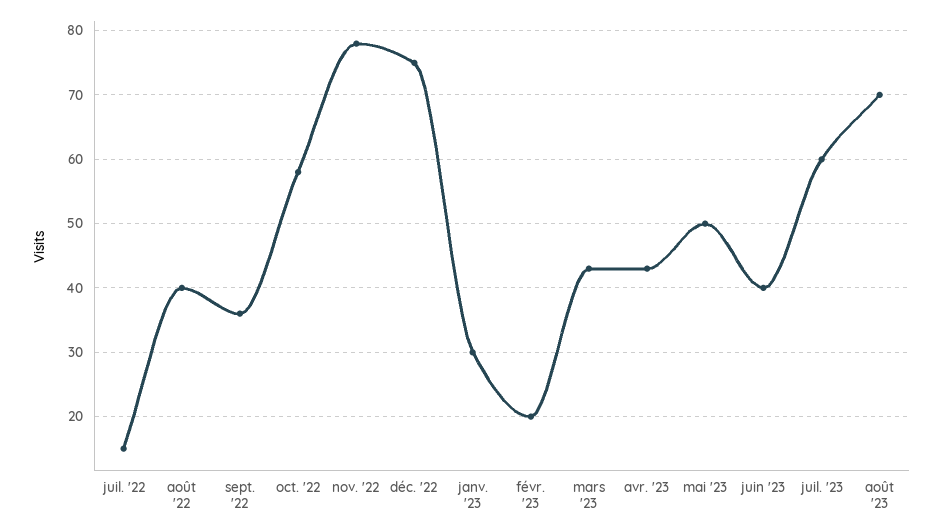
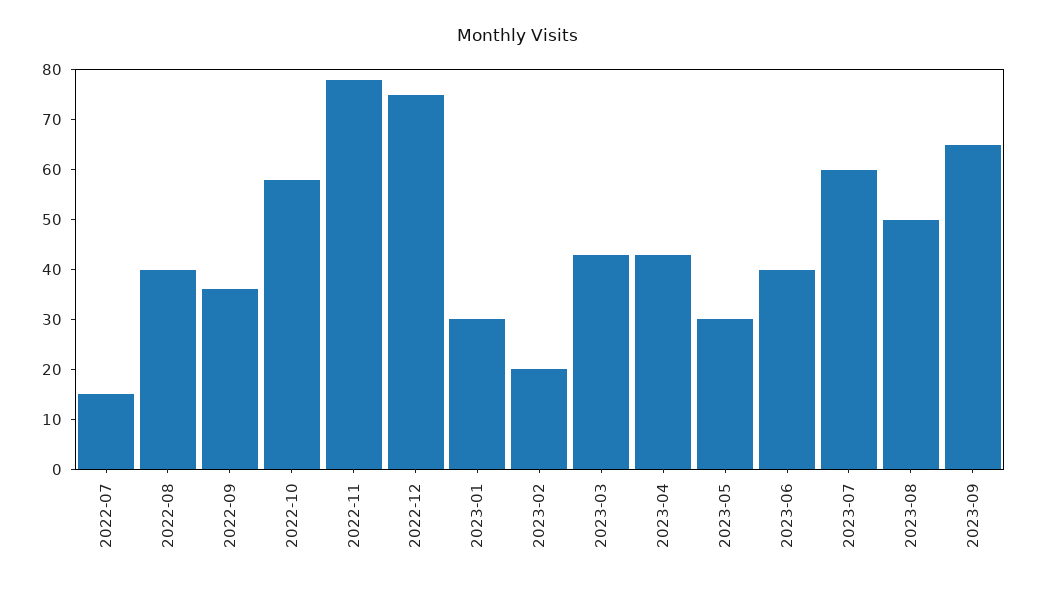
mai '23: 50 -> 30
août '23: 70 -> 50
2023-09: none -> 65

